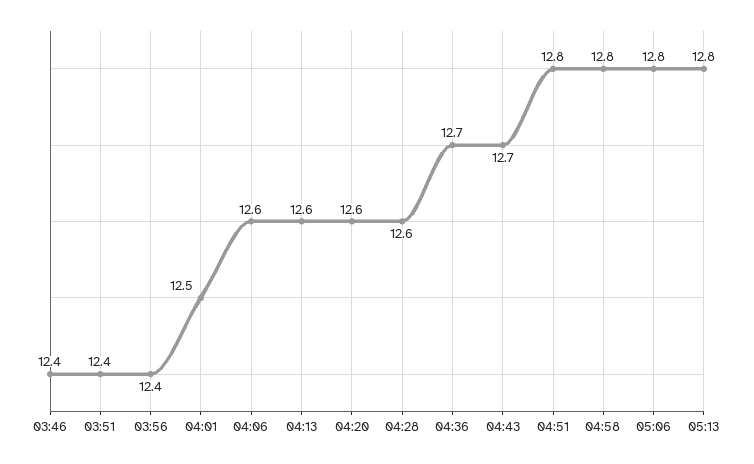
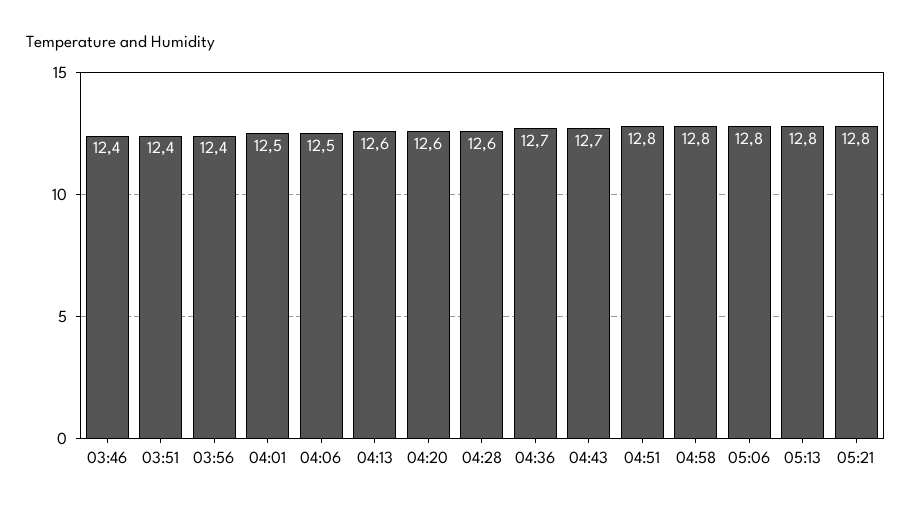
04:06: 12.6 -> 12.5
05:21: none -> 12.8

